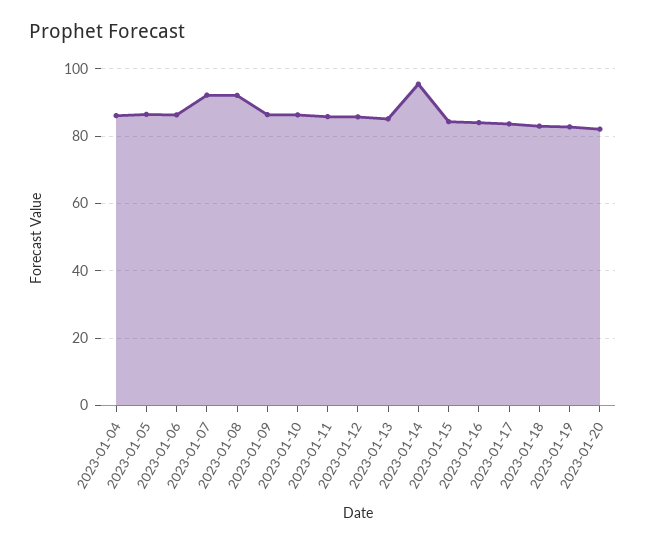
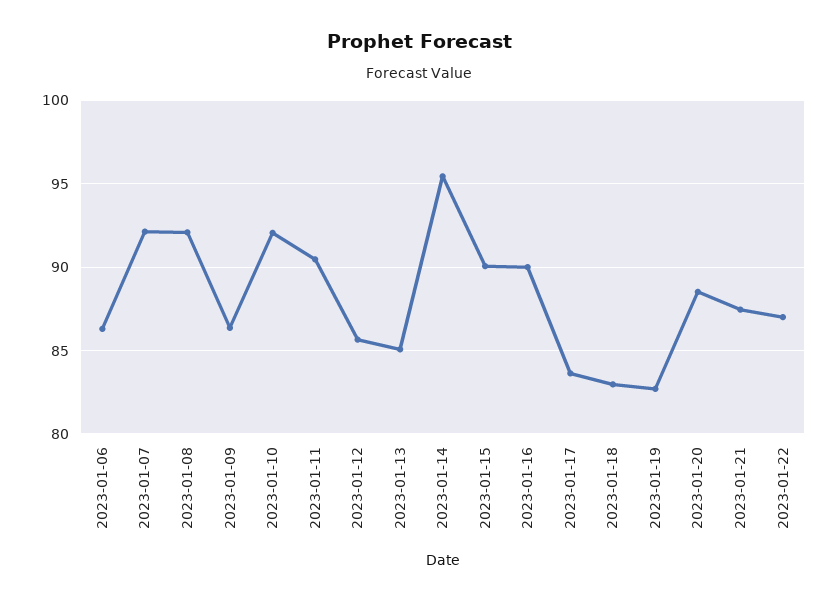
2023-01-04: 86 -> none
2023-01-05: 86 -> none
2023-01-10: 86 -> 92
2023-01-11: 86 -> 90.5
2023-01-15: 84 -> 90
2023-01-16: 84 -> 90
2023-01-20: 82 -> 88.5
2023-01-21: none -> 87.5
2023-01-22: none -> 87

